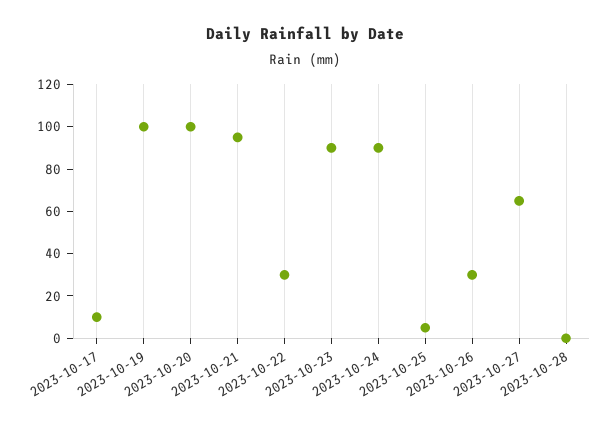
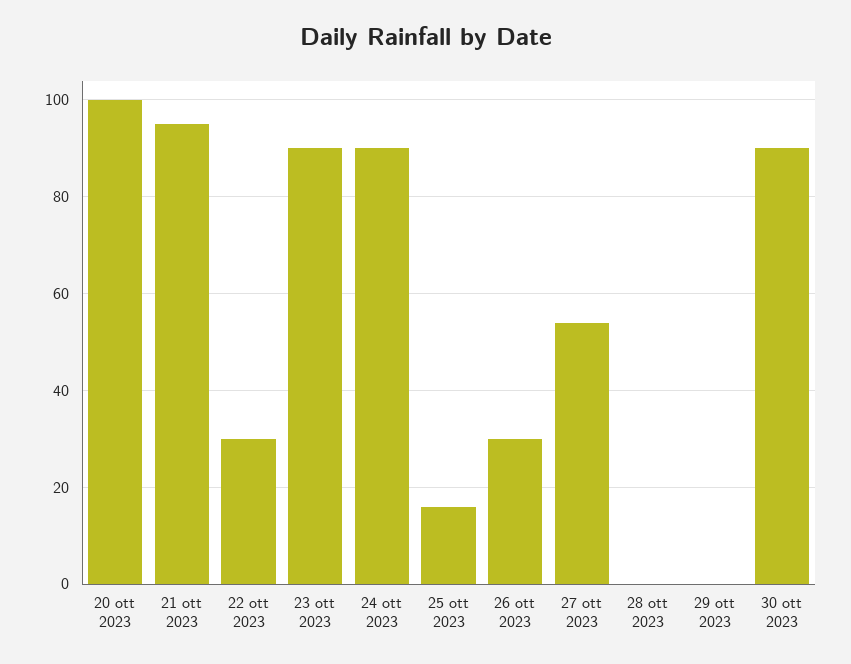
2023-10-17: 10 -> none
2023-10-19: 100 -> none
2023-10-25: 5 -> 15
2023-10-27: 65 -> 55
29 ott 2023: none -> 0
30 ott 2023: none -> 90

